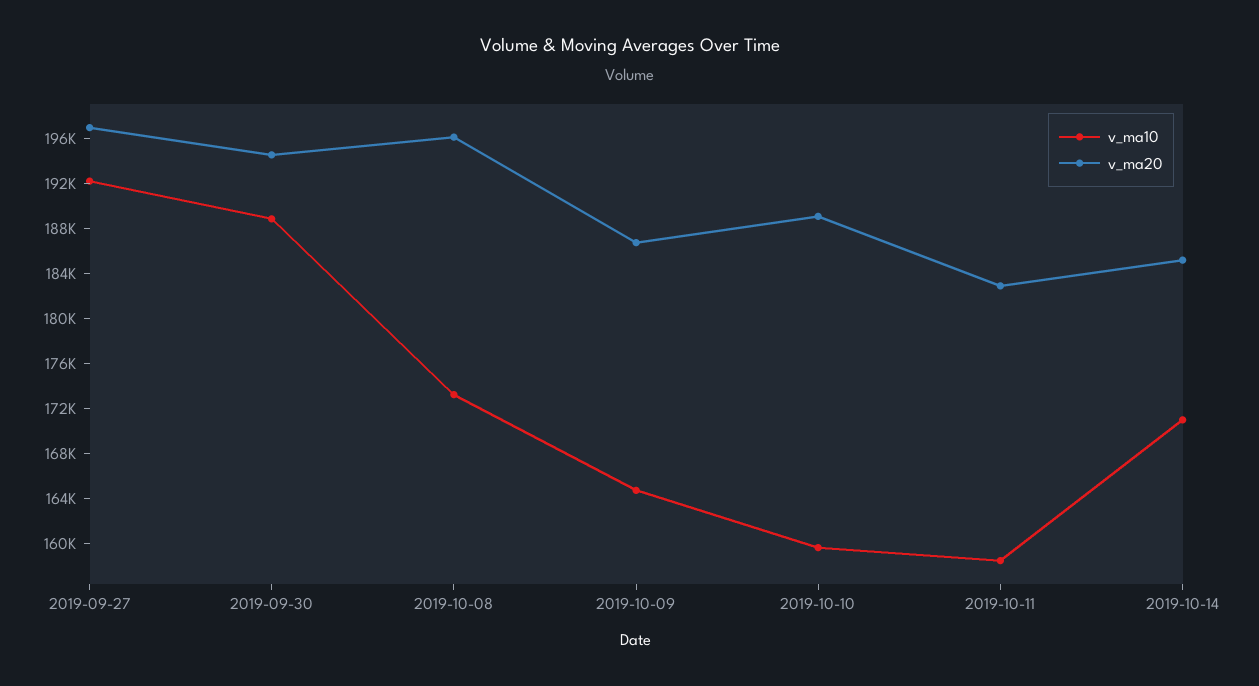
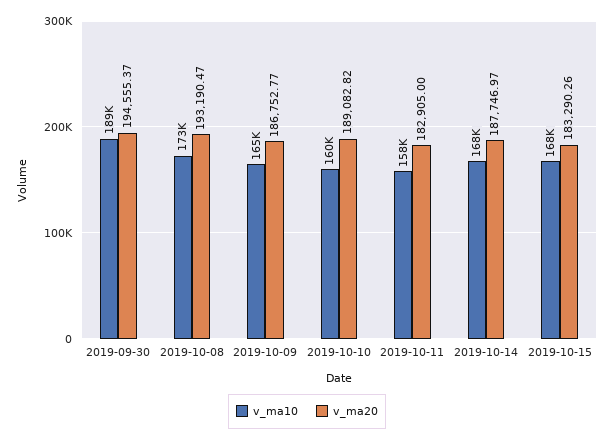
v_ma10, 2019-09-27: 192000 -> none
v_ma20, 2019-09-27: 197000 -> none
v_ma20, 2019-10-08: 196000 -> 193190.47
v_ma10, 2019-10-14: 171000 -> 168000
v_ma20, 2019-10-14: 185000 -> 187746.97
v_ma10, 2019-10-15: none -> 168000
v_ma20, 2019-10-15: none -> 183290.26

